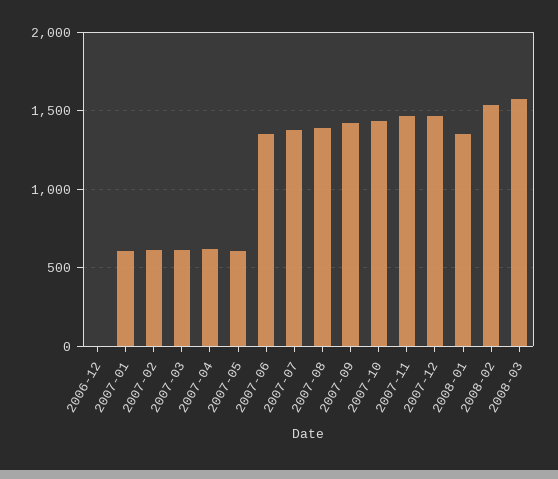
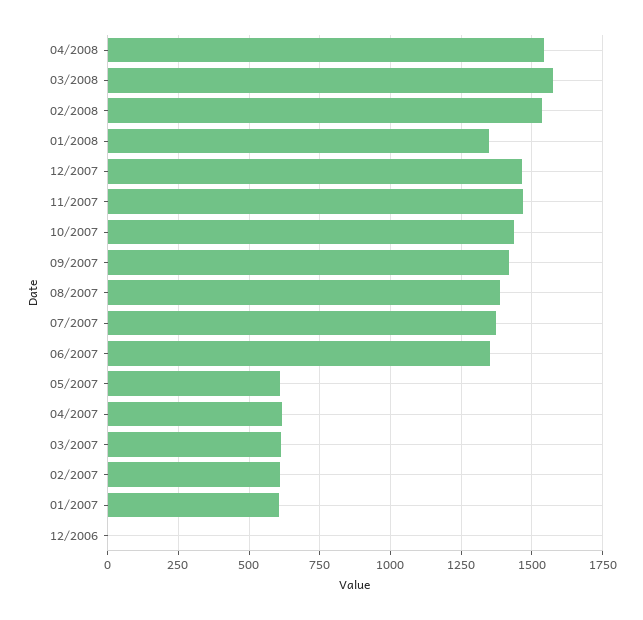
04/2008: none -> 1550

